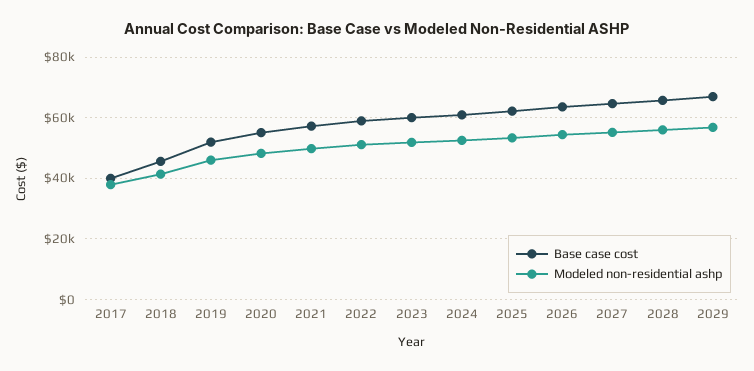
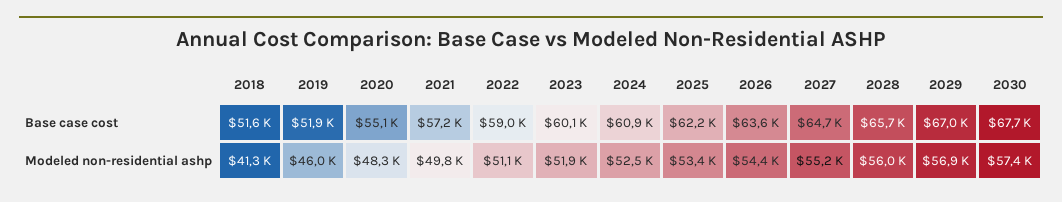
Base case cost, 2017: 40000 -> none
Modeled non-residential ashp, 2017: 38000 -> none
Base case cost, 2018: 46000 -> 51600
Base case cost, 2030: none -> 67700
Modeled non-residential ashp, 2030: none -> 57400

